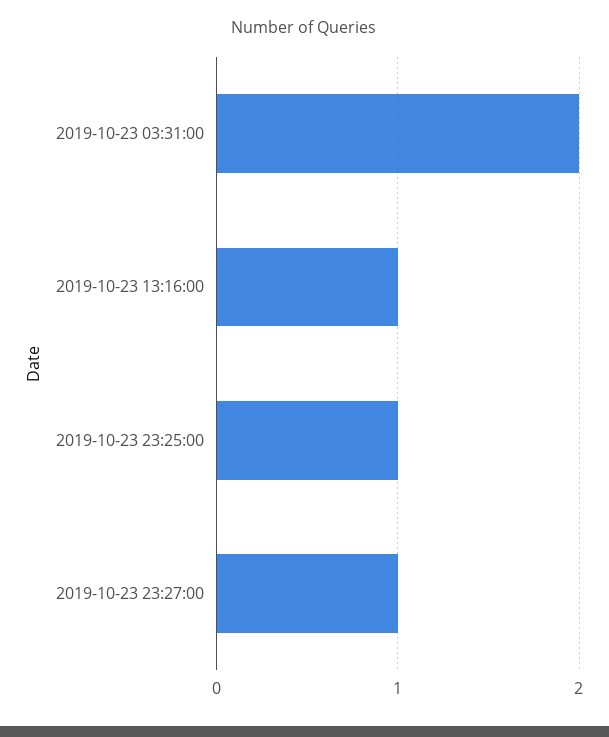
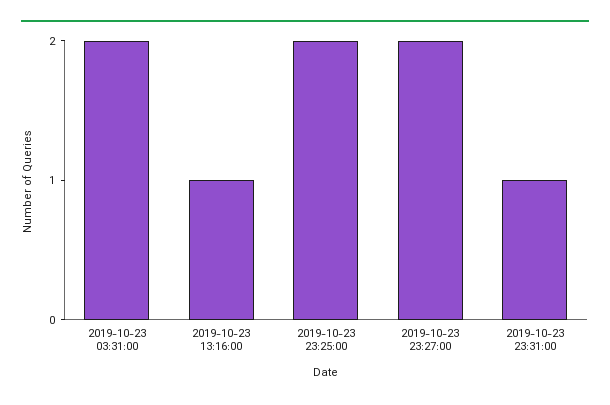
2019-10-23 23:25:00: 1 -> 2
2019-10-23 23:27:00: 1 -> 2
2019-10-23 23:31:00: none -> 1

